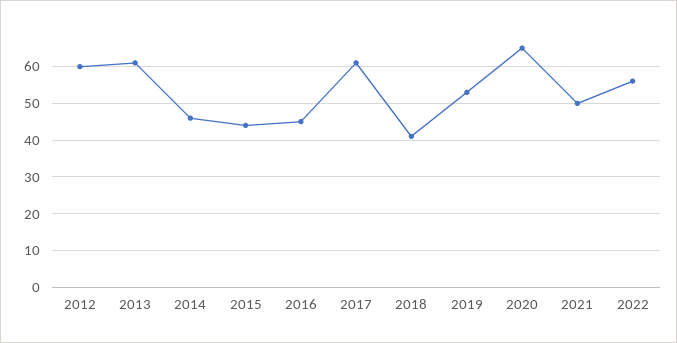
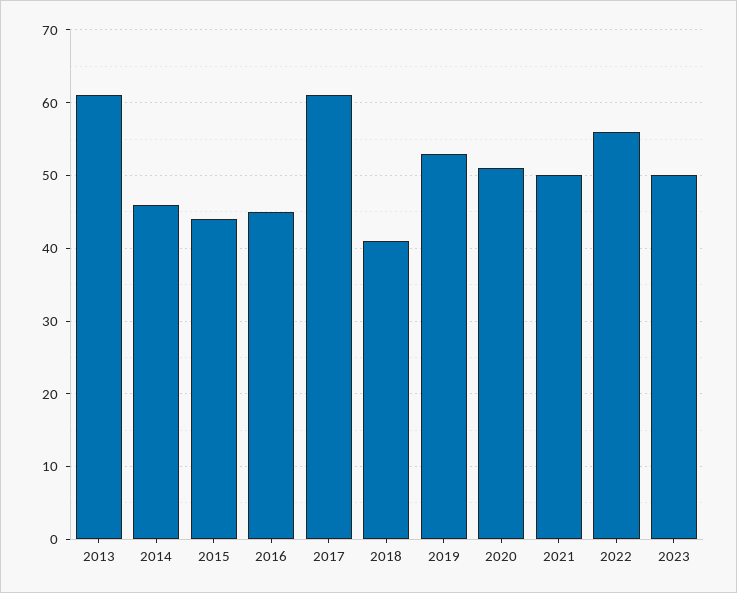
2012: 60 -> none
2020: 65 -> 51
2023: none -> 50

